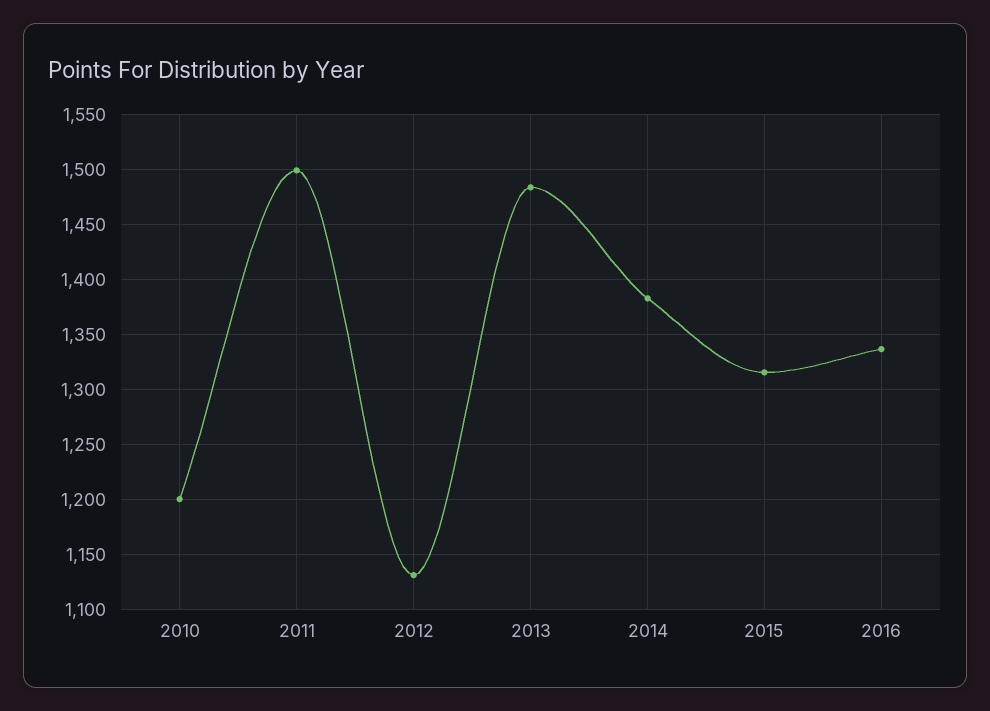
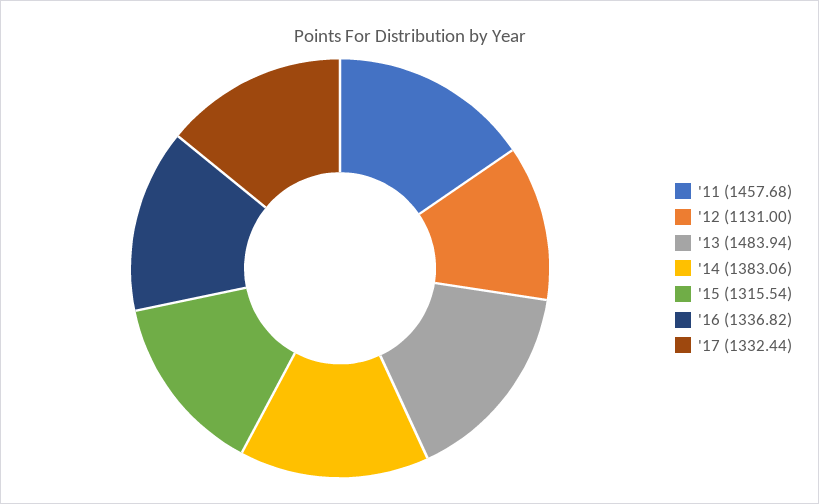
2010: 1200 -> none
2011: 1500 -> 1457.68
'17: none -> 1332.44

